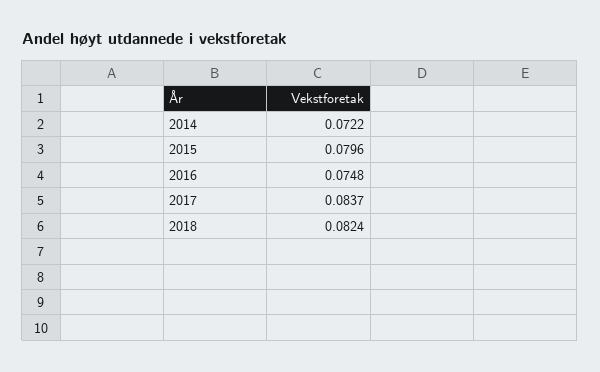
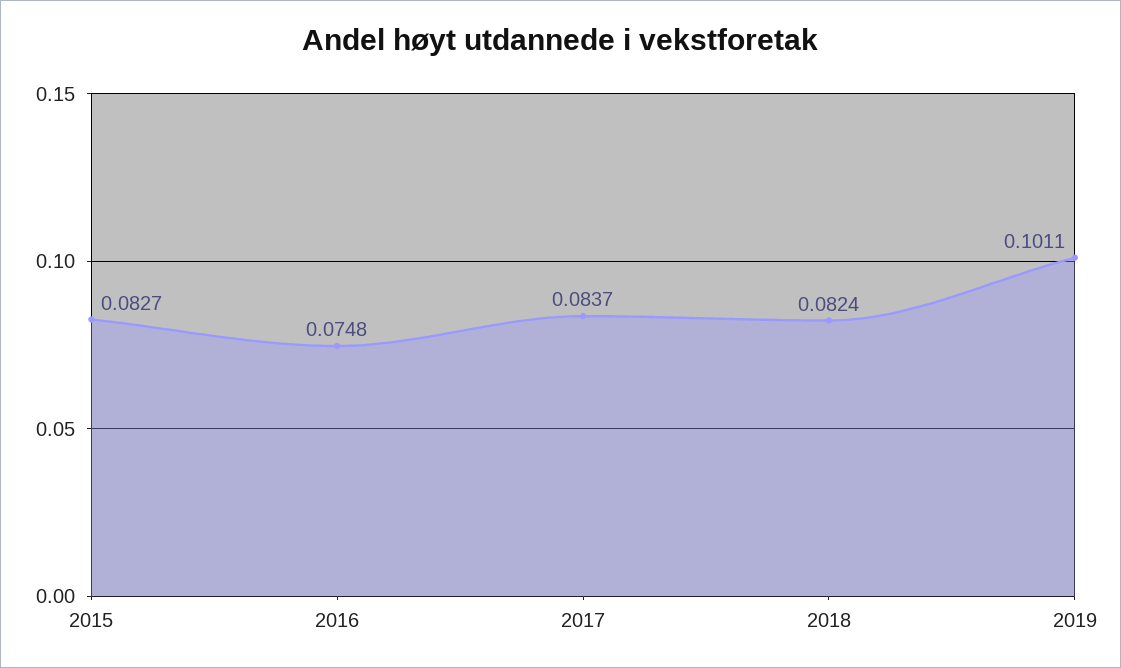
2014: 0.0722 -> none
2015: 0.0796 -> 0.0827
2019: none -> 0.1011

